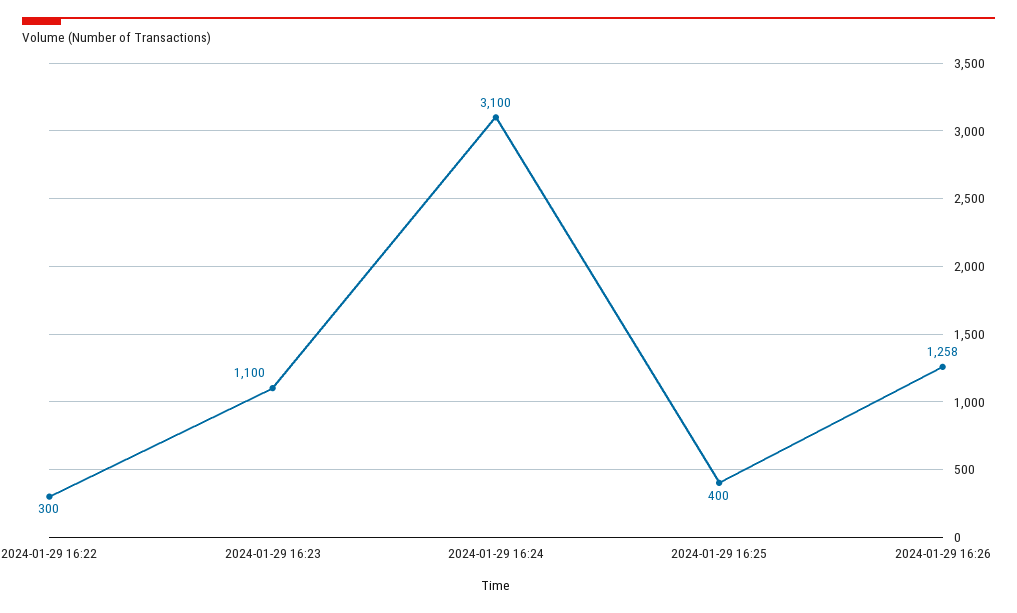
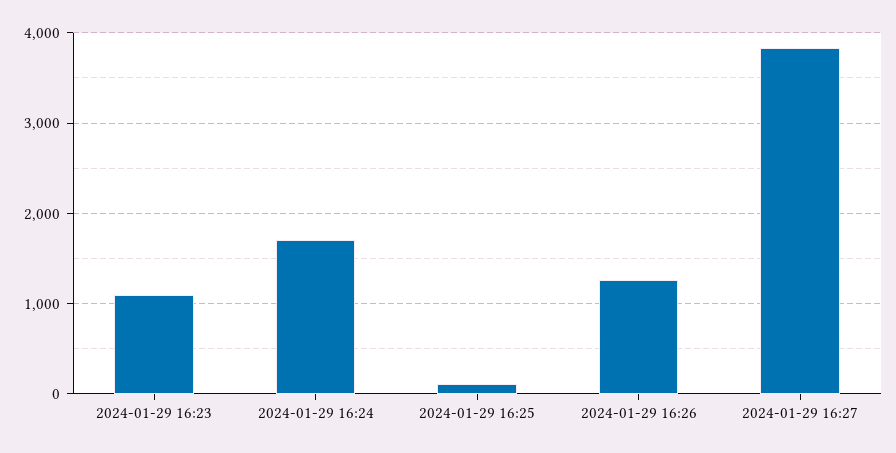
2024-01-29 16:22: 300 -> none
2024-01-29 16:24: 3100 -> 1700
2024-01-29 16:25: 400 -> 100
2024-01-29 16:27: none -> 3800

